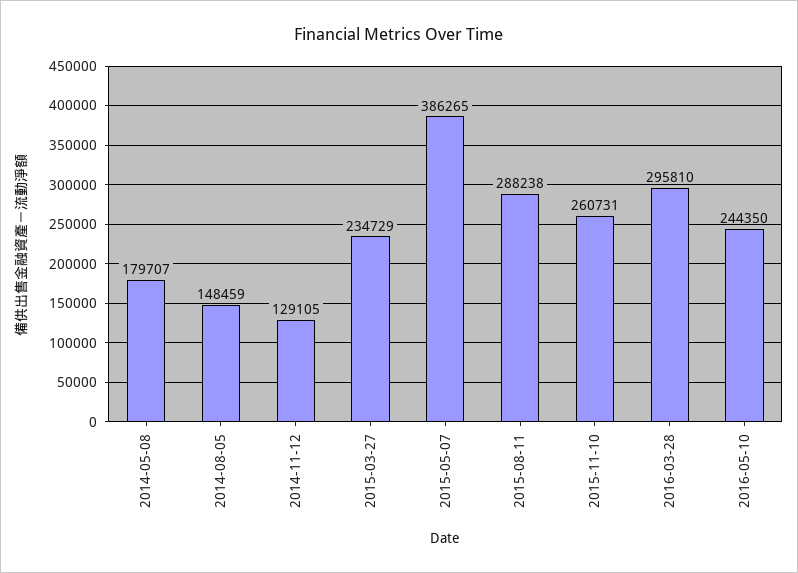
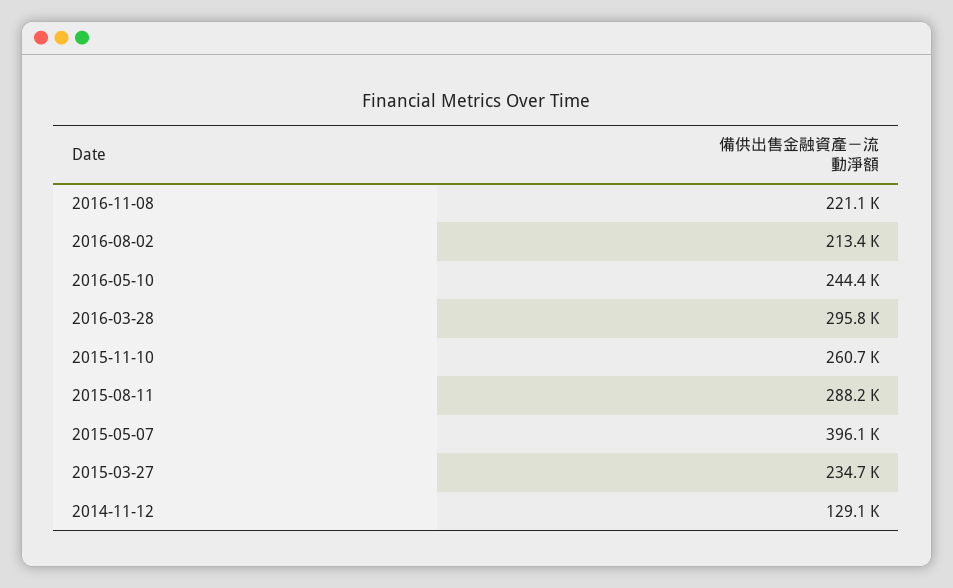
2014-05-08: 179707 -> none
2014-08-05: 148459 -> none
2015-05-07: 386265 -> 396100
2016-11-08: none -> 221100
2016-08-02: none -> 213400

